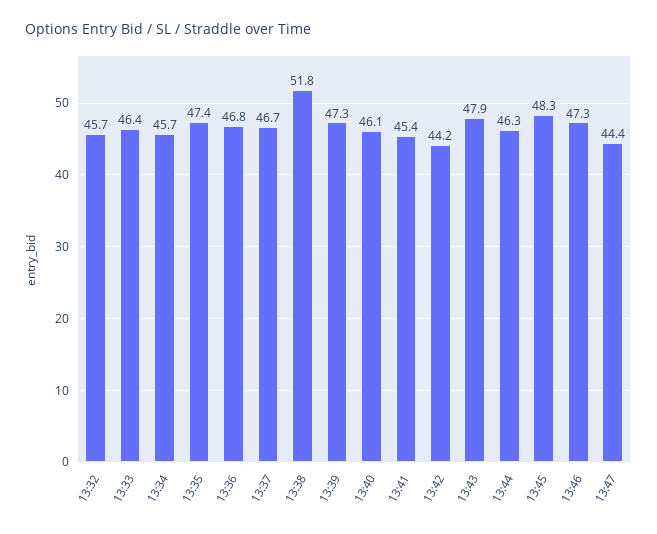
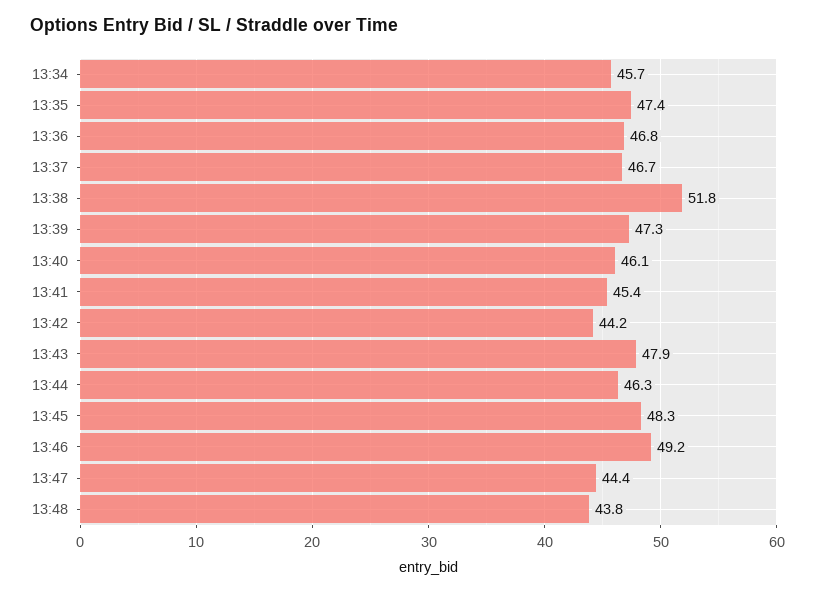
13:32: 45.7 -> none
13:33: 46.4 -> none
13:46: 47.3 -> 49.2
13:48: none -> 43.8

